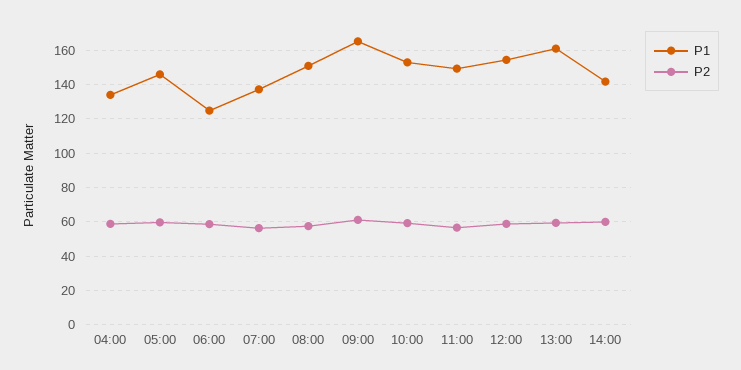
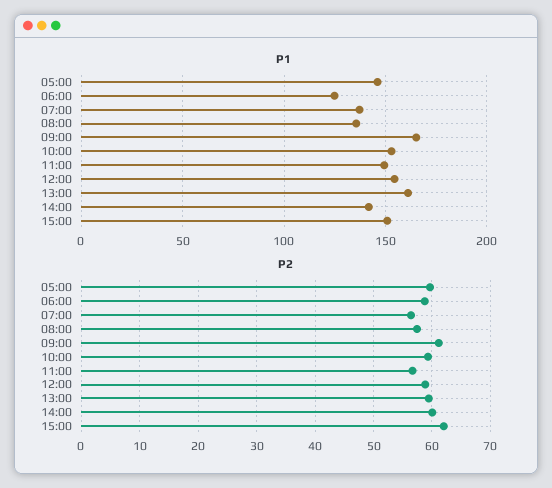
P1, 04:00: 135 -> none
P2, 04:00: 60 -> none
P1, 08:00: 150 -> 135
P1, 15:00: none -> 150
P2, 15:00: none -> 62

